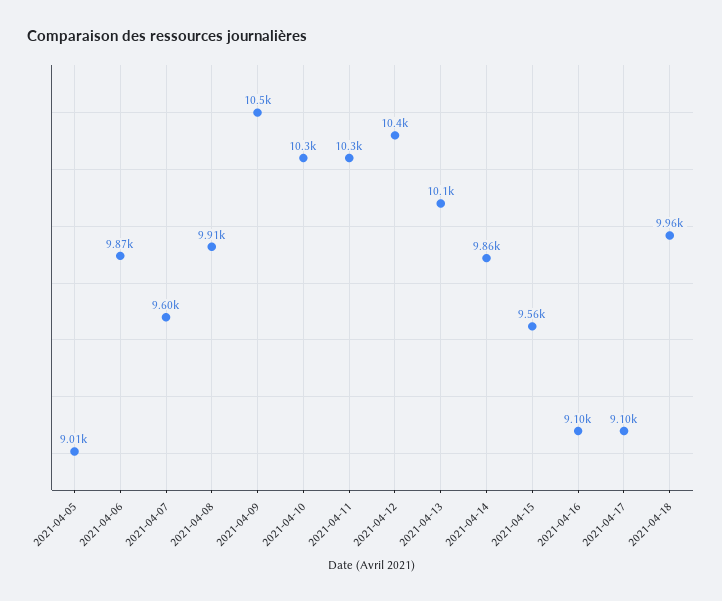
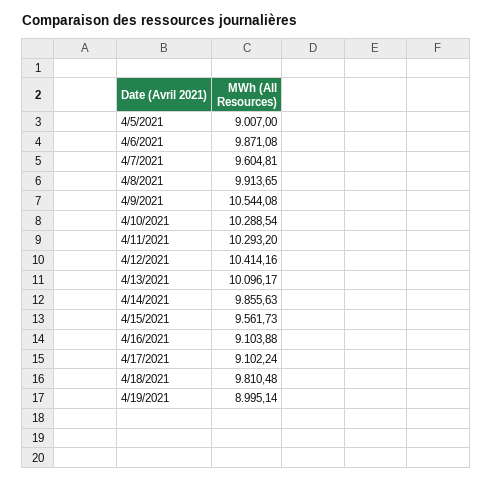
2021-04-18: 9960 -> 9810.48
4/19/2021: none -> 8995.14

